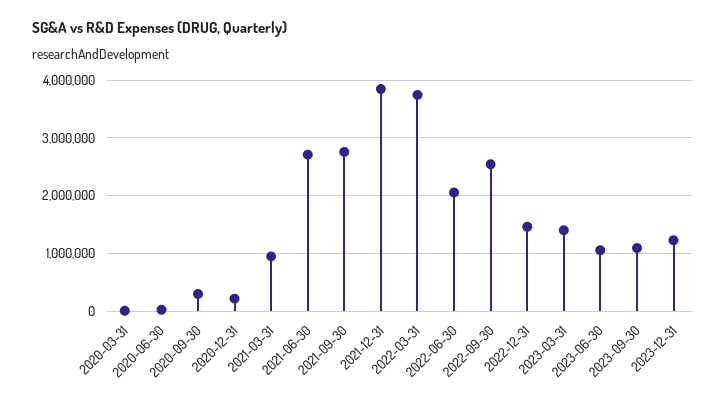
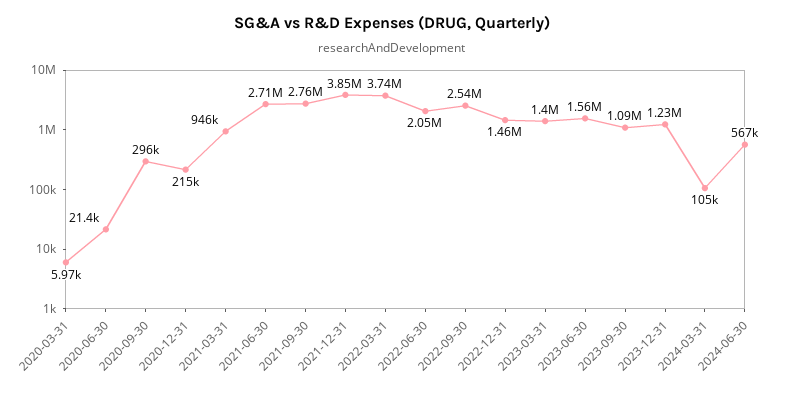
2023-06-30: 1000000 -> 1560000
2024-03-31: none -> 105000
2024-06-30: none -> 567000

